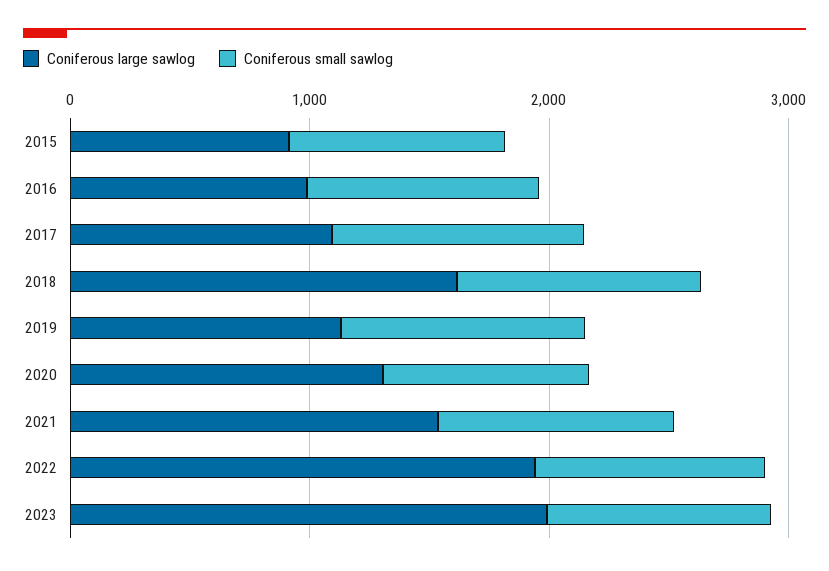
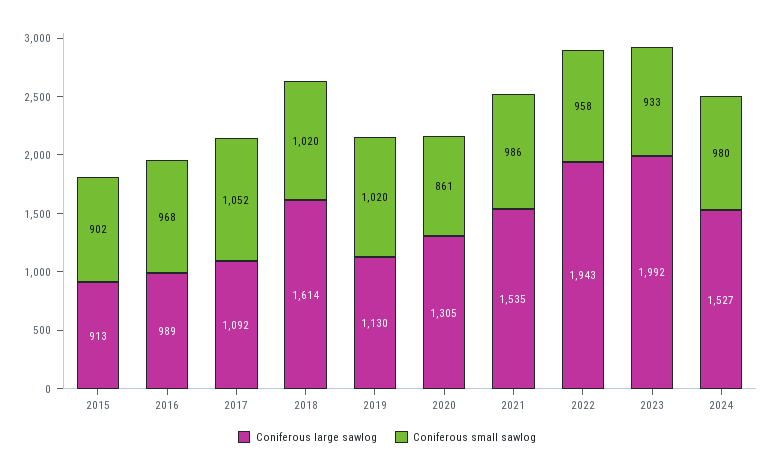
Coniferous large sawlog, 2024: none -> 1527
Coniferous small sawlog, 2024: none -> 980

